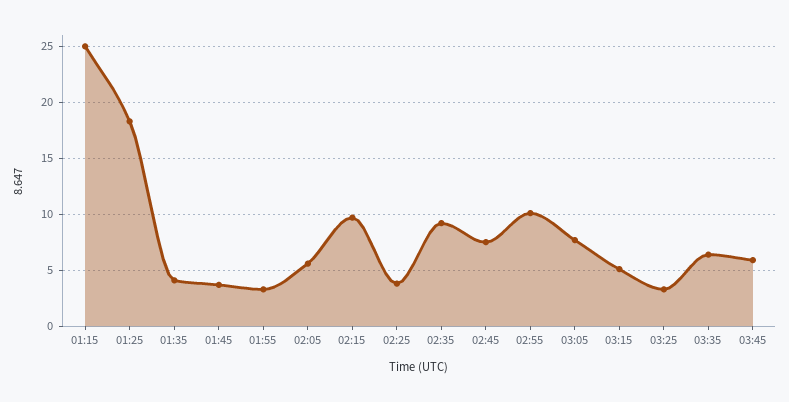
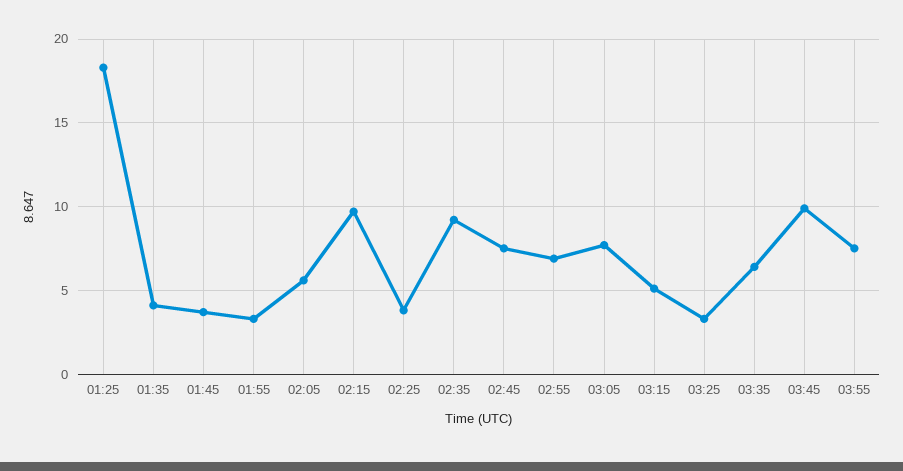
01:15: 25 -> none
02:55: 10 -> 7
03:45: 6 -> 10
03:55: none -> 7.5

